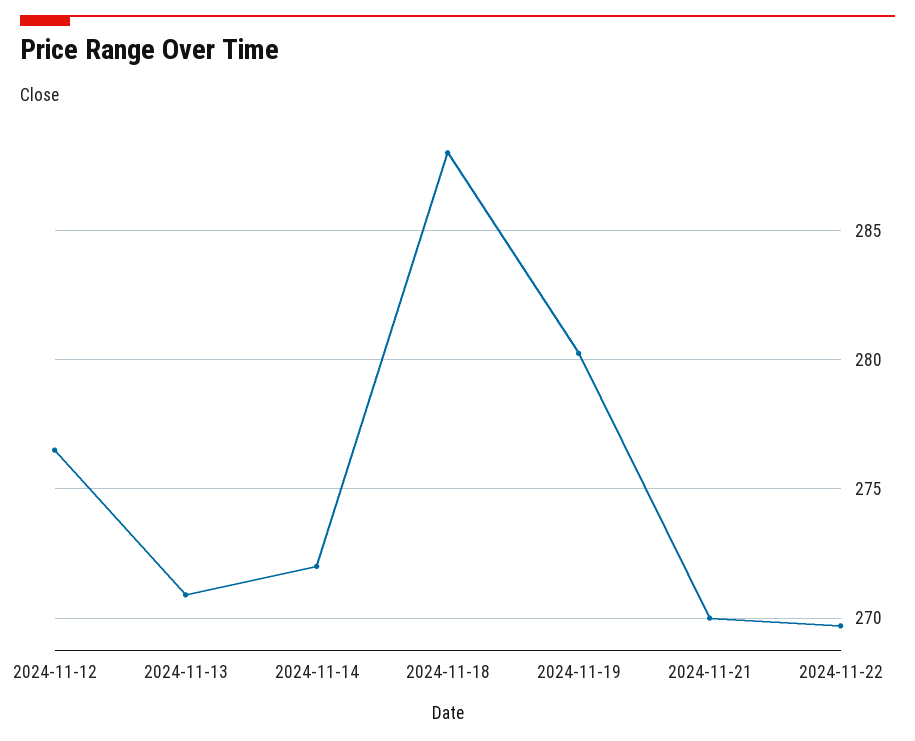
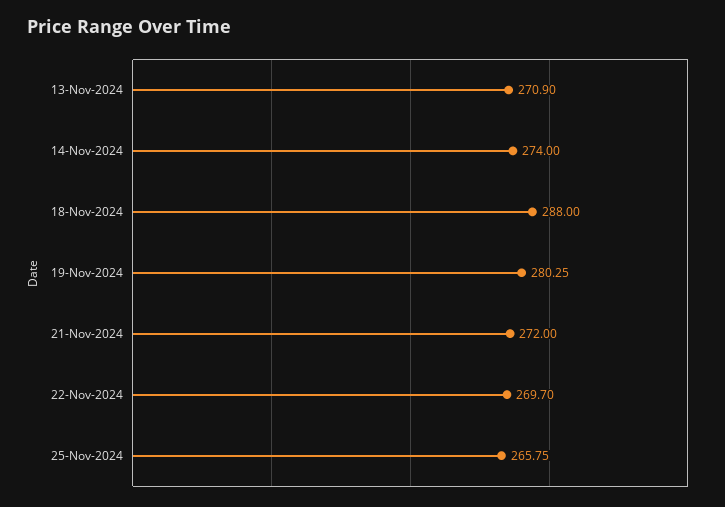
2024-11-12: 276.5 -> none
2024-11-14: 272 -> 274
2024-11-21: 270 -> 272
25-Nov-2024: none -> 265.75

